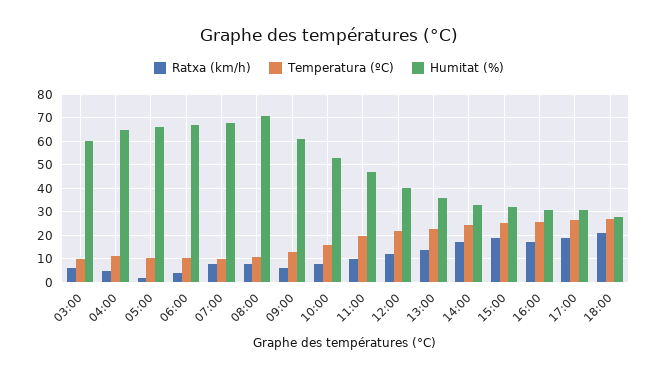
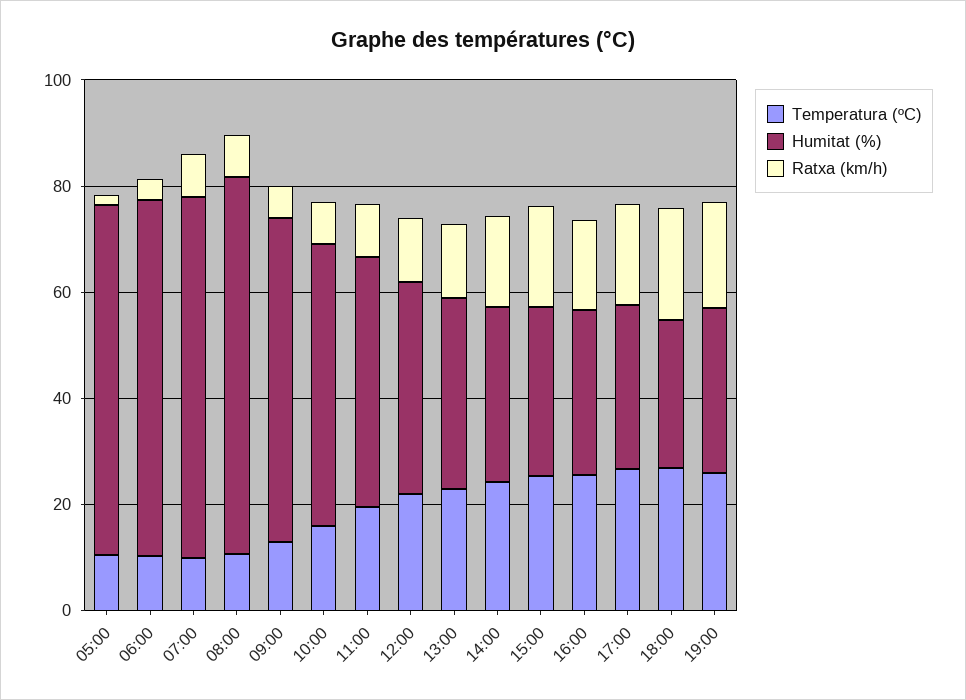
Ratxa (km/h), 03:00: 5 -> none
Temperatura (ºC), 03:00: 10 -> none
Humitat (%), 03:00: 60 -> none
Ratxa (km/h), 04:00: 5 -> none
Temperatura (ºC), 04:00: 10 -> none
Humitat (%), 04:00: 65 -> none
Temperatura (ºC), 19:00: none -> 25
Humitat (%), 19:00: none -> 30
Ratxa (km/h), 19:00: none -> 20

